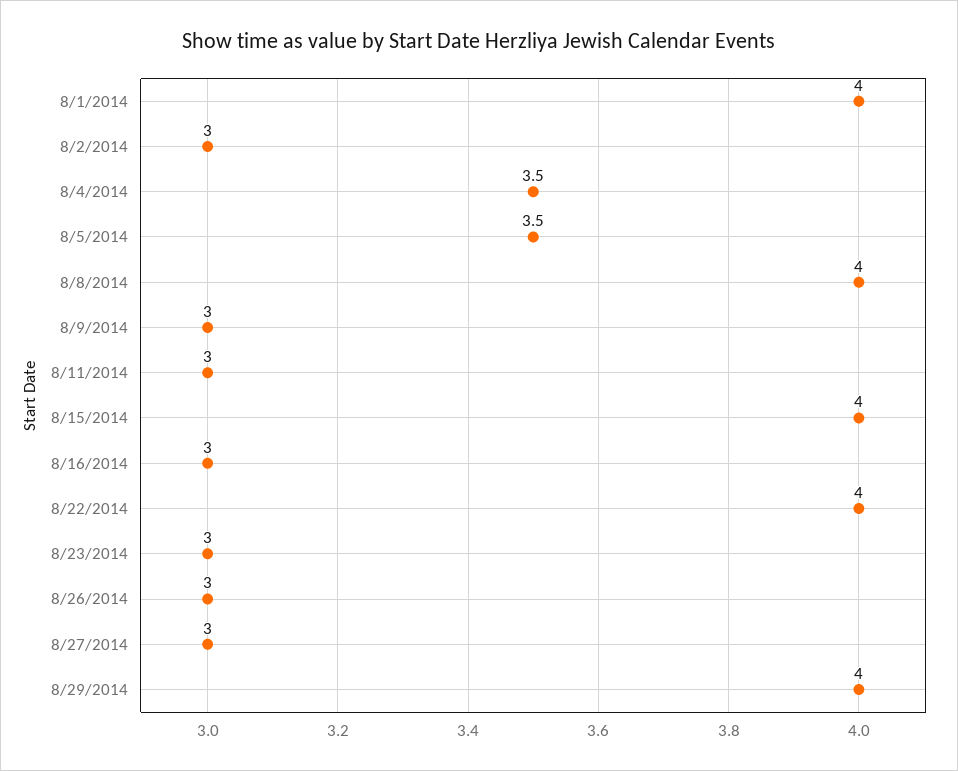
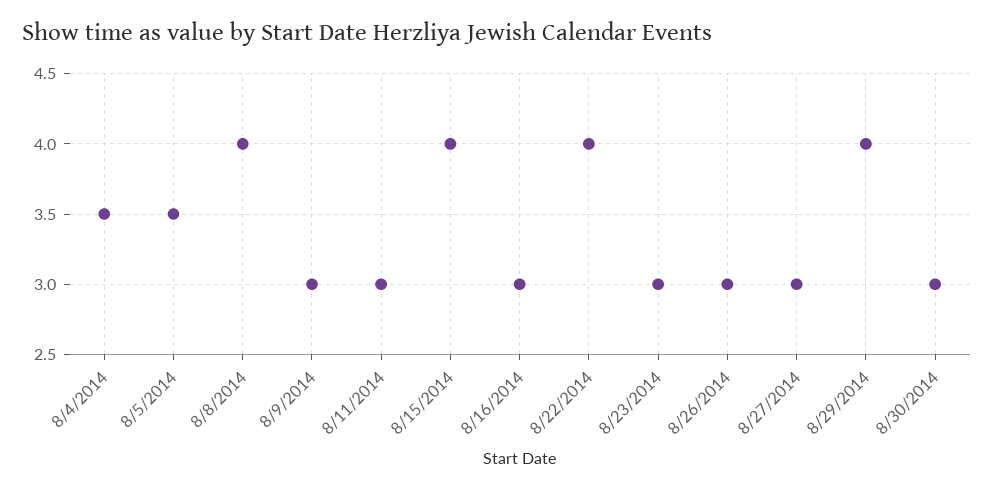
8/1/2014: 4 -> none
8/2/2014: 3 -> none
8/30/2014: none -> 3

